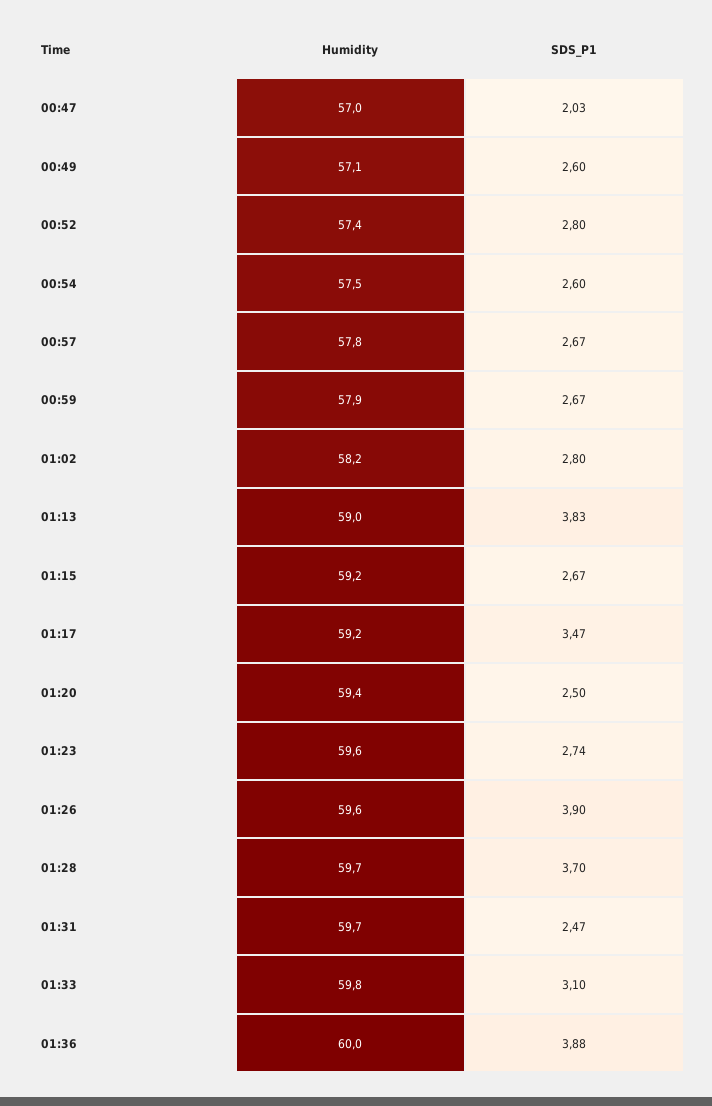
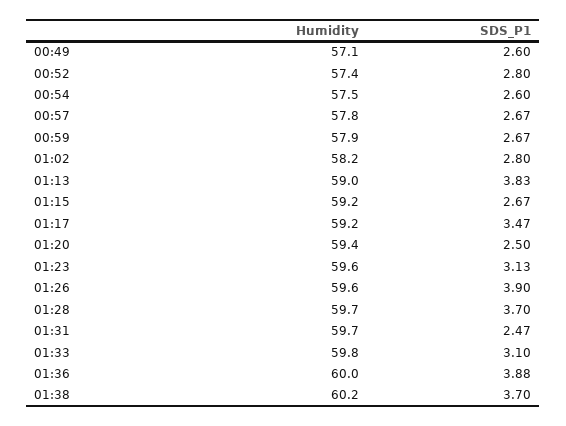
Humidity, 00:47: 57 -> none
SDS_P1, 00:47: 2.03 -> none
SDS_P1, 01:23: 2.74 -> 3.13
Humidity, 01:38: none -> 60.2
SDS_P1, 01:38: none -> 3.7

